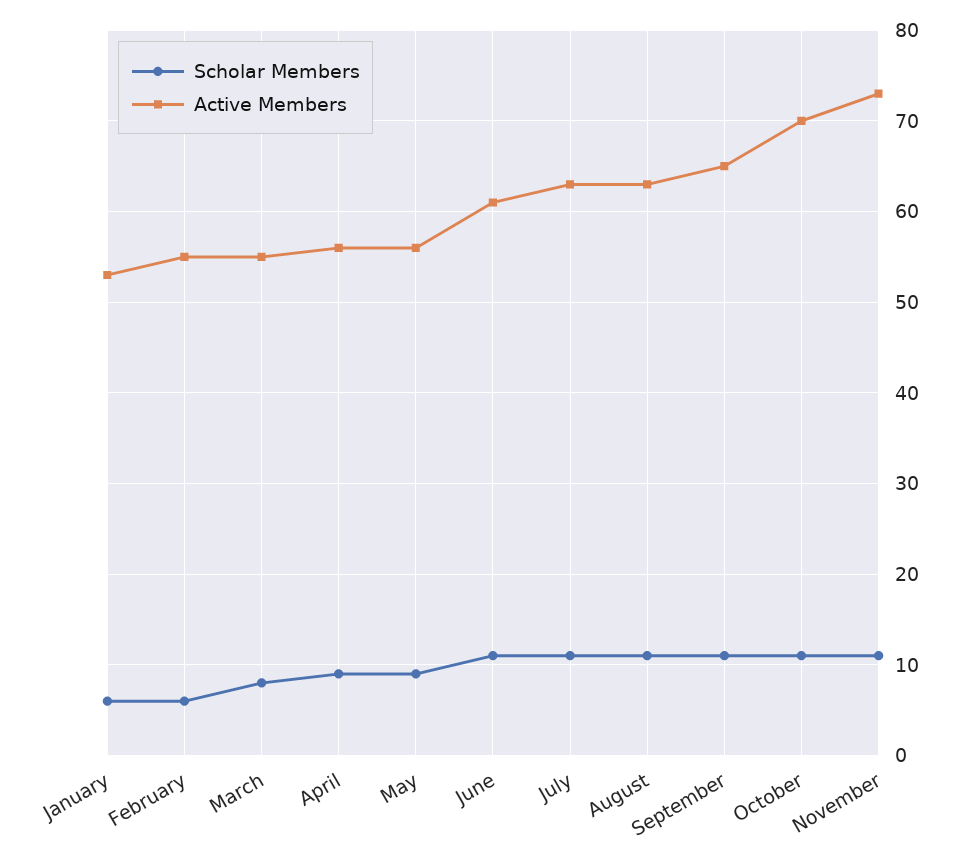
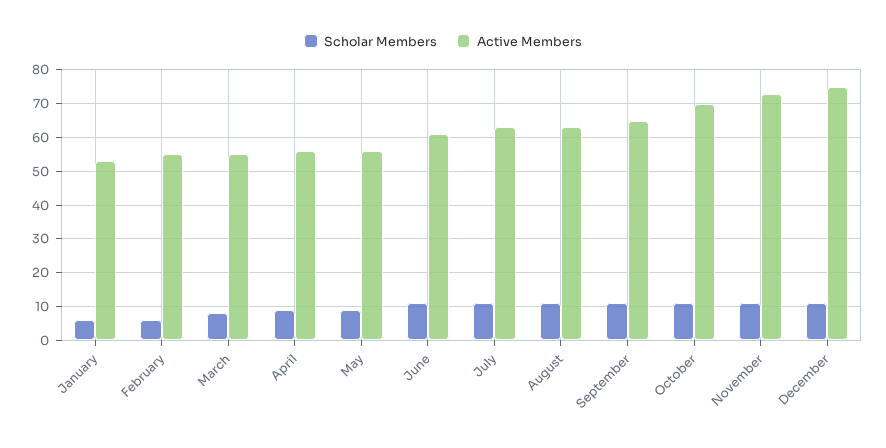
Scholar Members, December: none -> 10
Active Members, December: none -> 75

